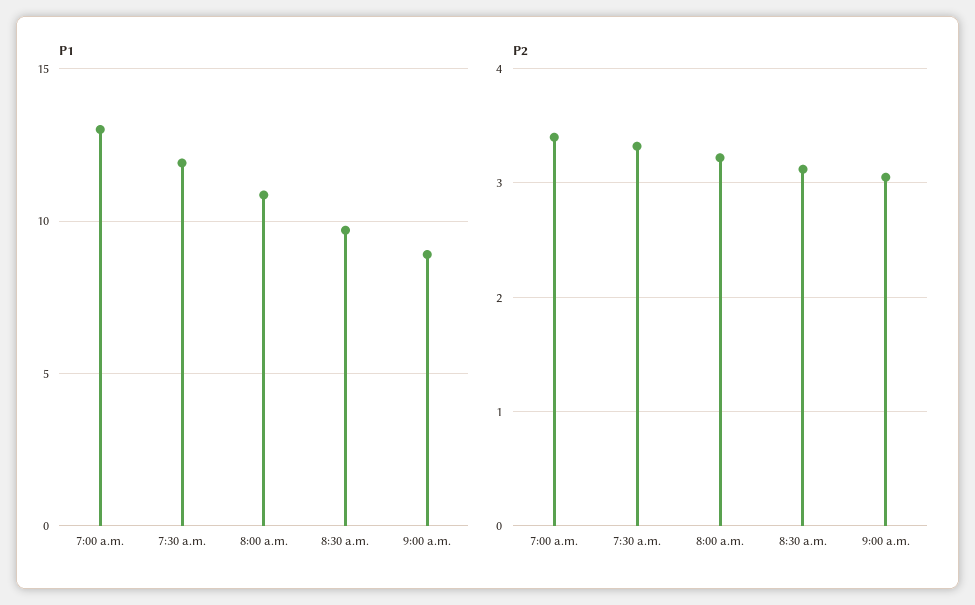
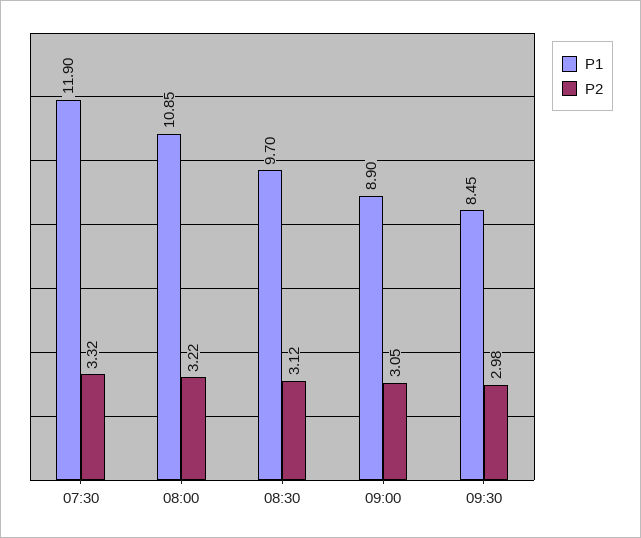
P1, 7:00 a.m.: 13 -> none
P2, 7:00 a.m.: 3.4 -> none
P1, 09:30: none -> 8.45
P2, 09:30: none -> 2.98

